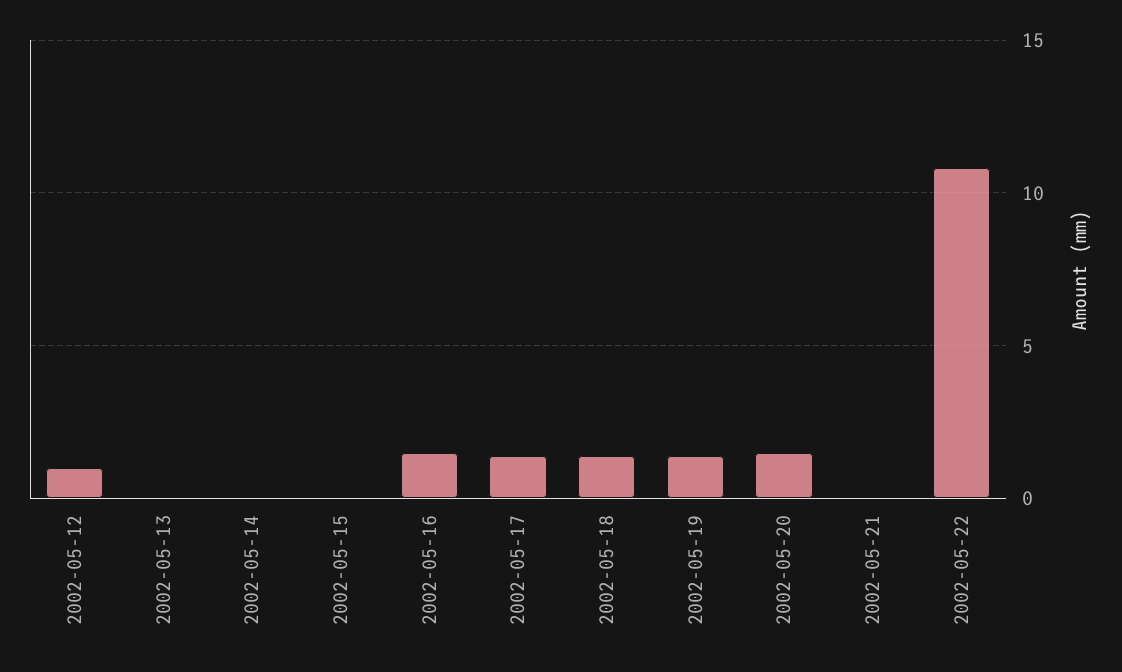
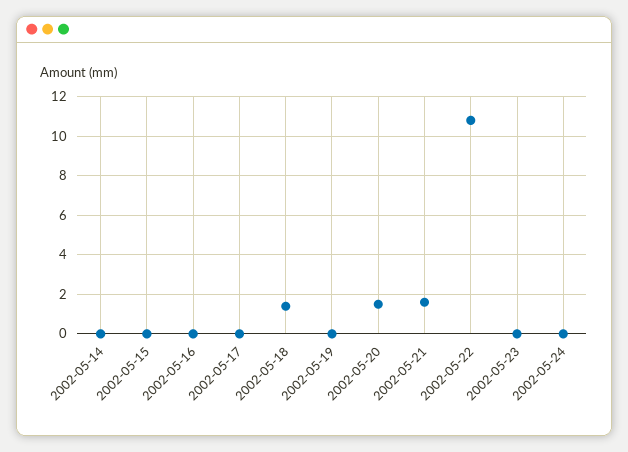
2002-05-12: 1 -> none
2002-05-13: 0 -> none
2002-05-16: 1.5 -> 0
2002-05-17: 1.5 -> 0
2002-05-19: 1.5 -> 0
2002-05-21: 0 -> 1.5
2002-05-23: none -> 0
2002-05-24: none -> 0

